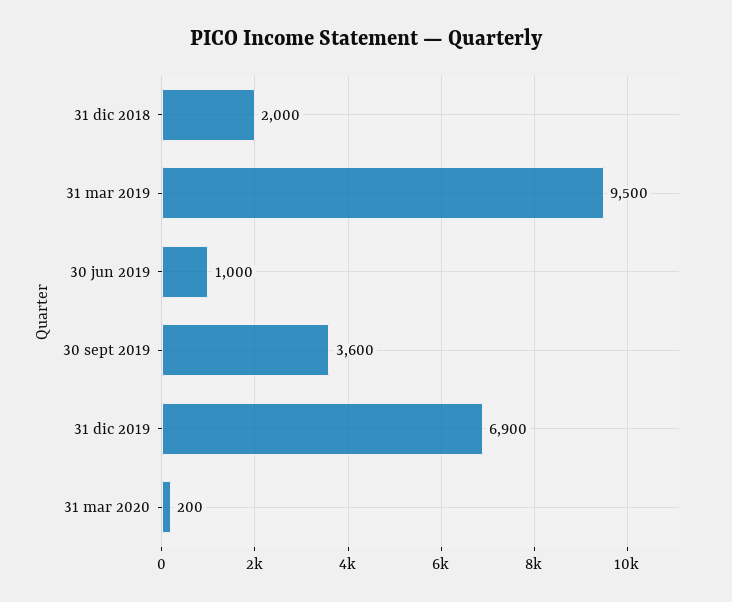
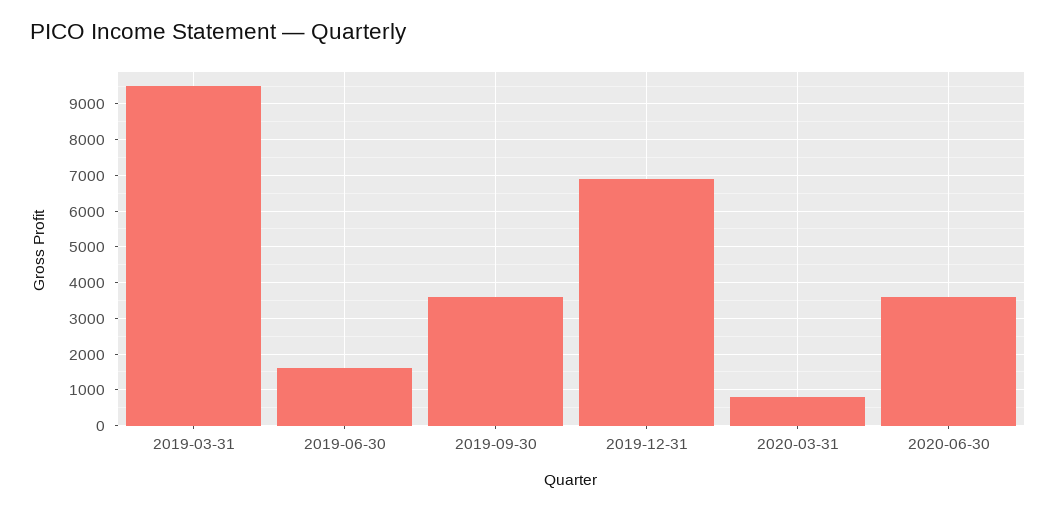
31 dic 2018: 2000 -> none
30 jun 2019: 1000 -> 1600
31 mar 2020: 200 -> 800
2020-06-30: none -> 3600

